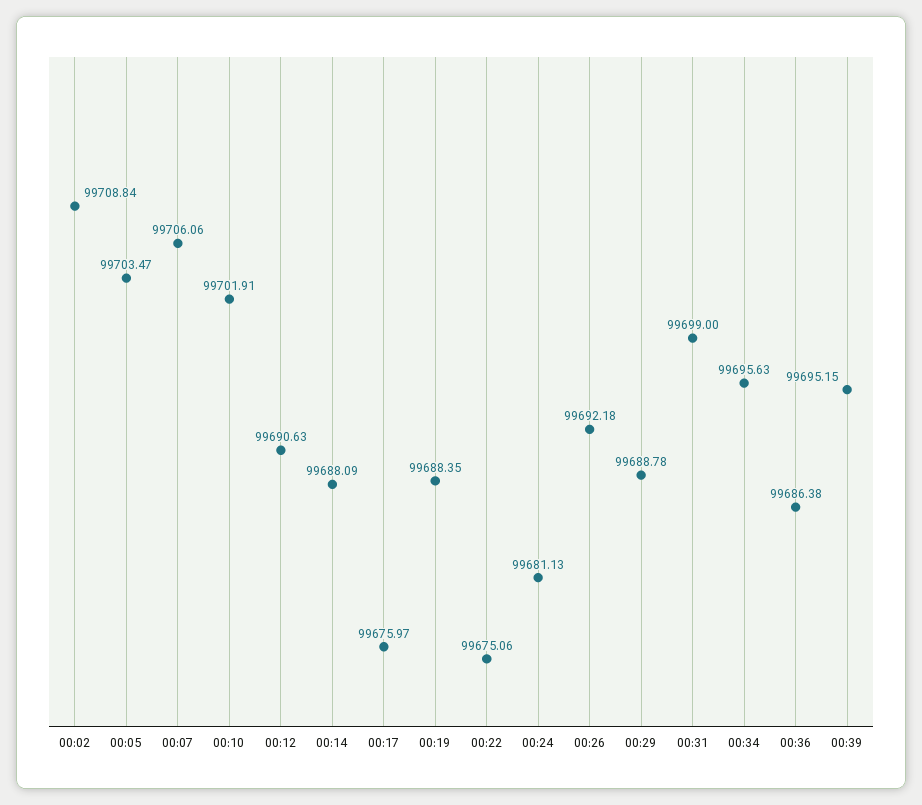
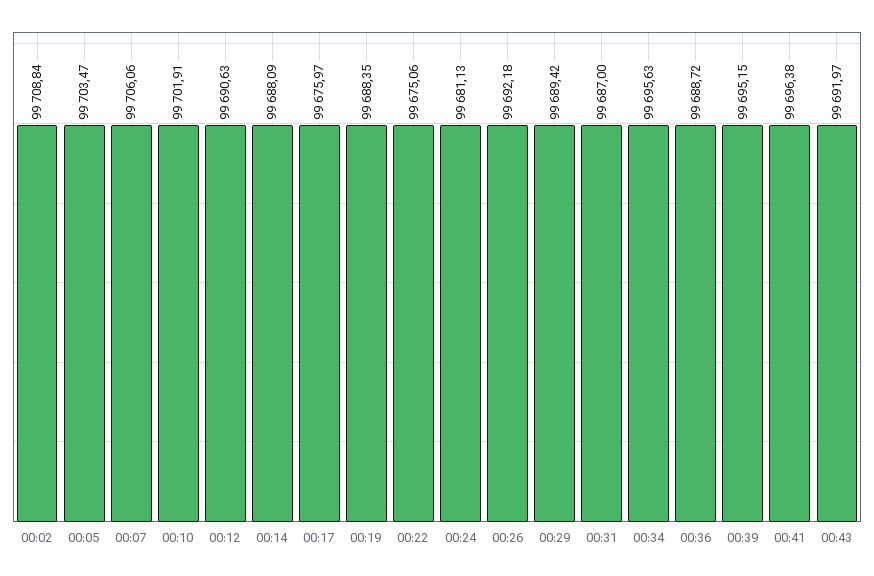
00:29: 99688.78 -> 99689.42
00:31: 99699 -> 99687
00:36: 99686.38 -> 99688.72
00:41: none -> 99696.38
00:43: none -> 99691.97

